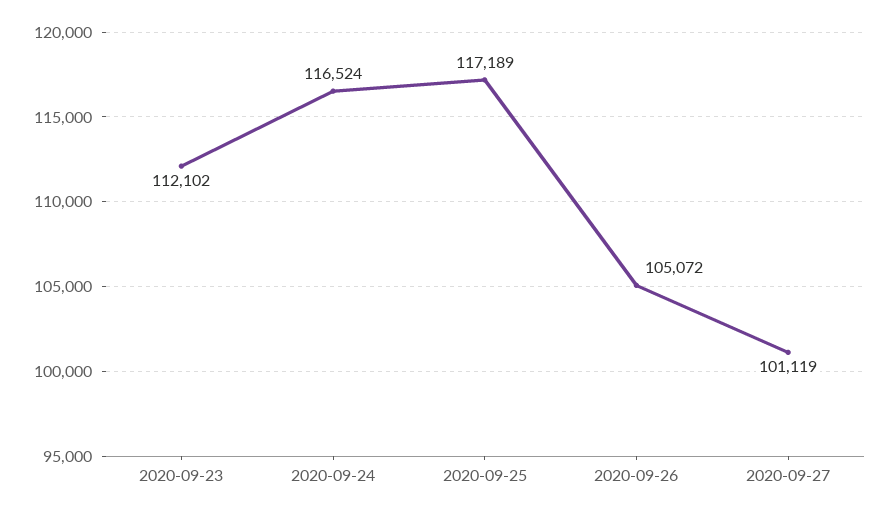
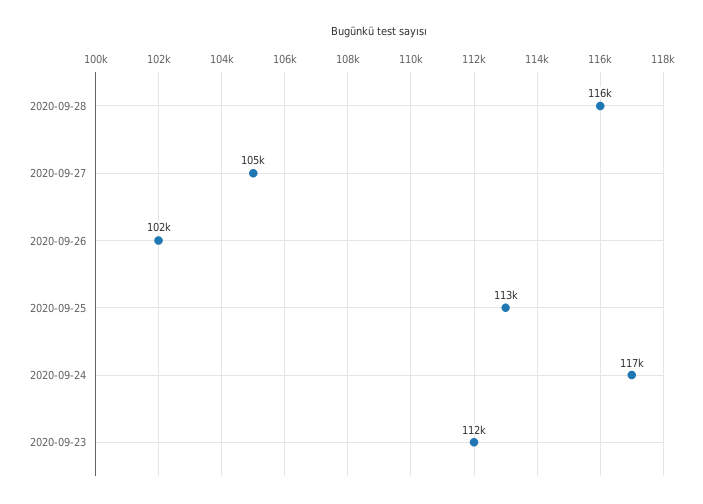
2020-09-25: 117189 -> 113000
2020-09-26: 105072 -> 102000
2020-09-27: 101119 -> 105000
2020-09-28: none -> 116000

